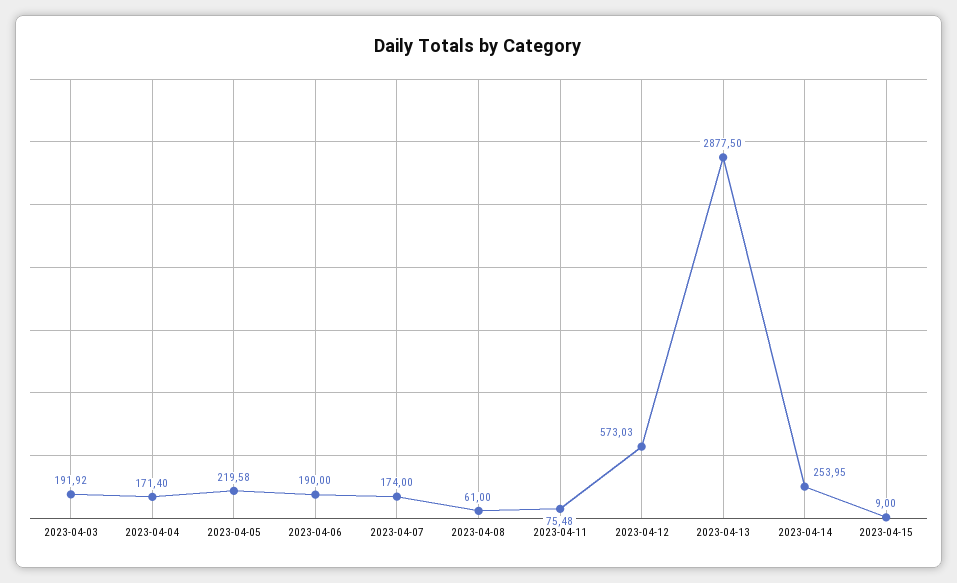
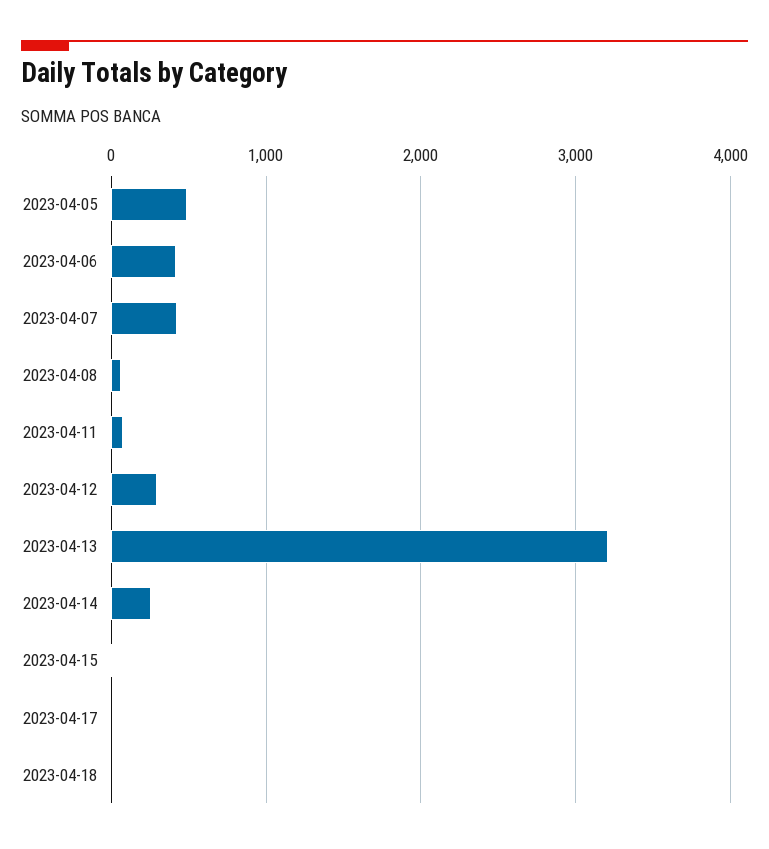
2023-04-03: 191.92 -> none
2023-04-04: 171.4 -> none
2023-04-05: 219.58 -> 500
2023-04-06: 190 -> 400
2023-04-07: 174 -> 400
2023-04-12: 573.03 -> 300
2023-04-13: 2877.5 -> 3200
2023-04-17: none -> 0
2023-04-18: none -> 0

